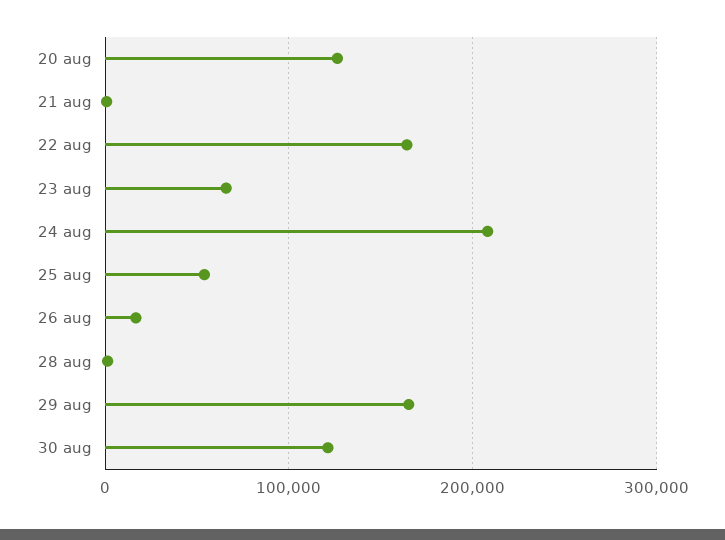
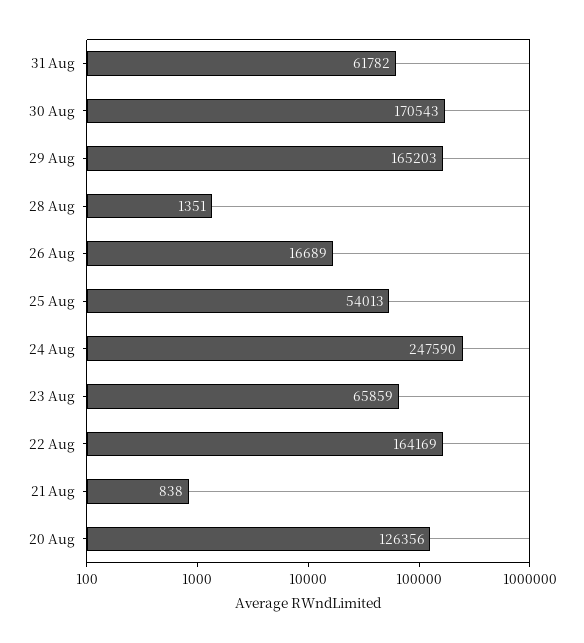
24 aug: 210000 -> 247590
30 aug: 120000 -> 170543
31 Aug: none -> 61782

